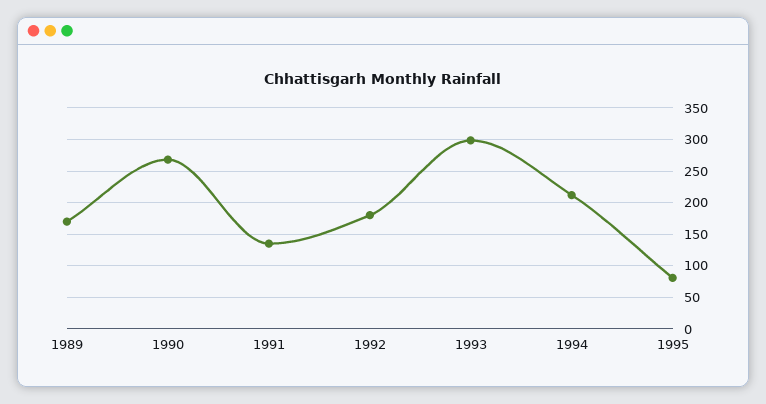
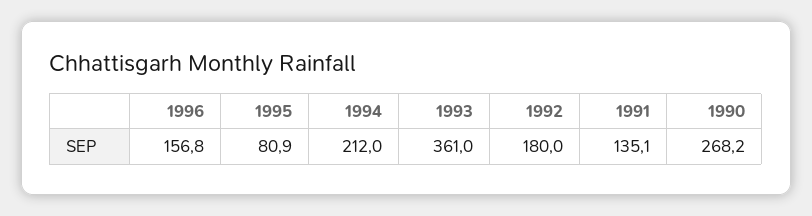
1989: 170 -> none
1993: 300 -> 361
1996: none -> 156.8

